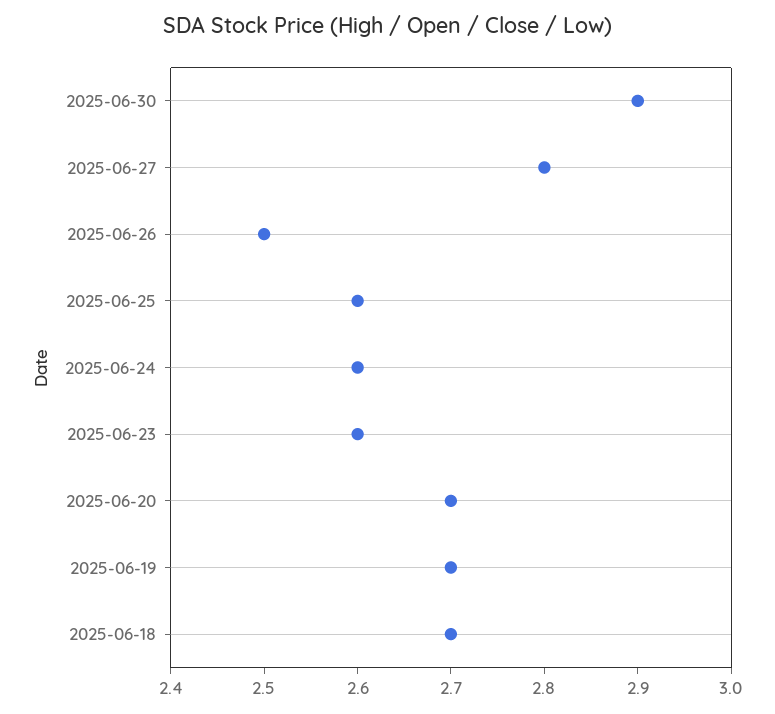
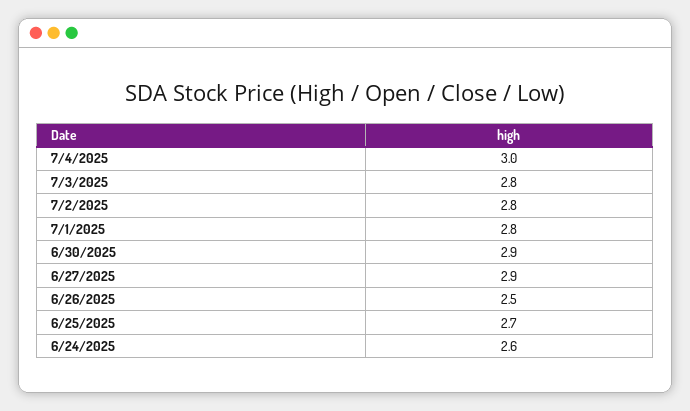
2025-06-27: 2.8 -> 2.9
2025-06-25: 2.6 -> 2.7
2025-06-23: 2.6 -> none
2025-06-20: 2.7 -> none
2025-06-19: 2.7 -> none
2025-06-18: 2.7 -> none
7/4/2025: none -> 3
7/3/2025: none -> 2.8
7/2/2025: none -> 2.8
7/1/2025: none -> 2.8

